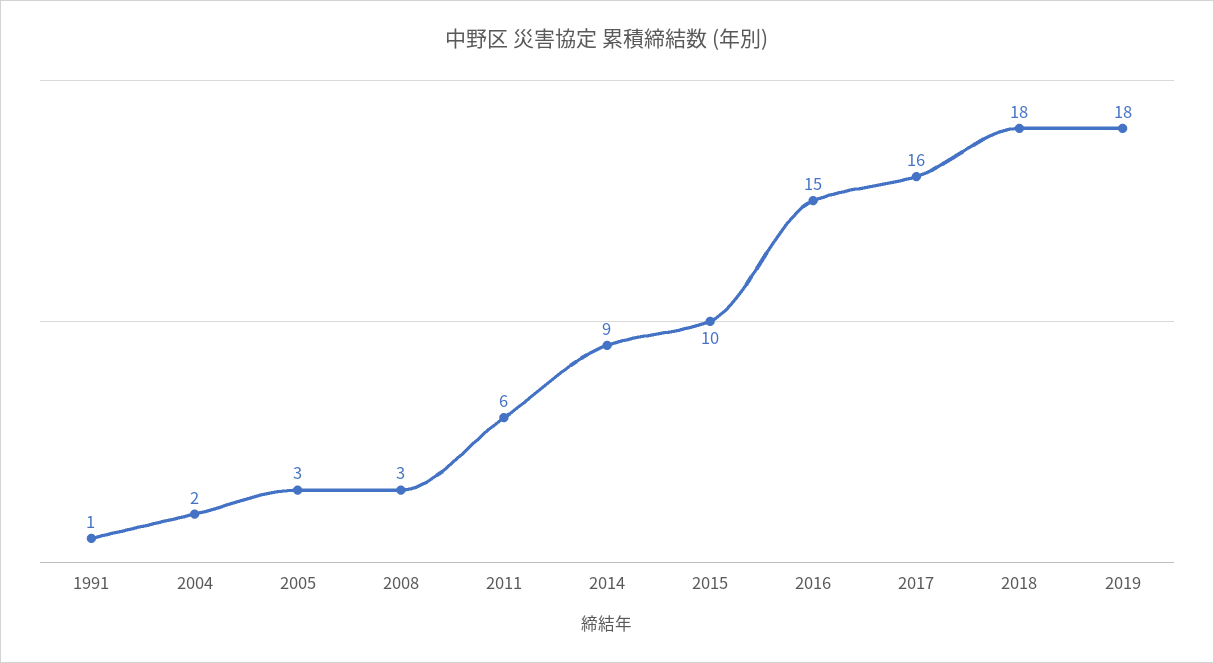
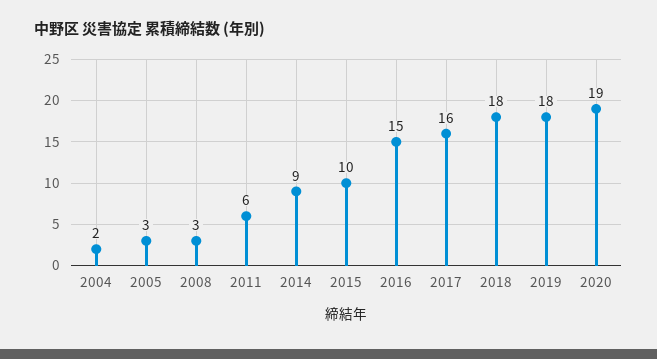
1991: 1 -> none
2020: none -> 19

